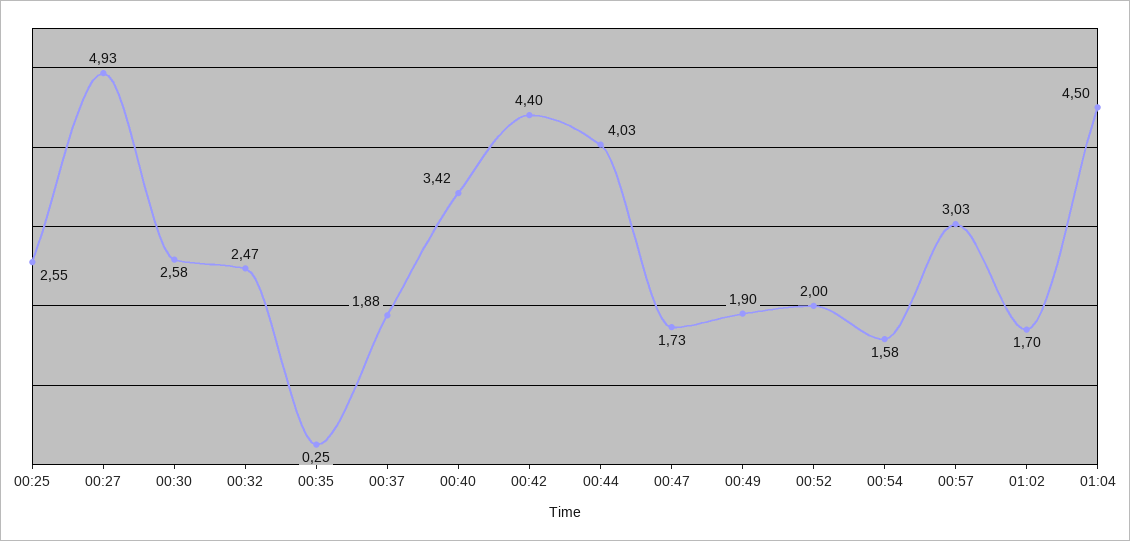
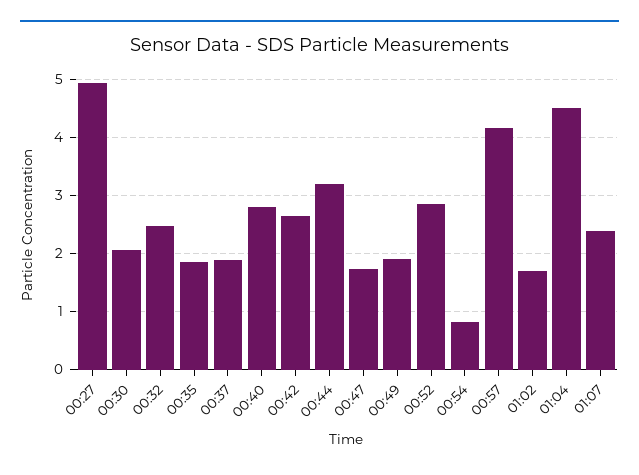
00:25: 2.55 -> none
00:30: 2.58 -> 2
00:35: 0.25 -> 1.8
00:40: 3.42 -> 2.8
00:42: 4.4 -> 2.6
00:44: 4.03 -> 3.2
00:52: 2 -> 2.8
00:54: 1.58 -> 0.8
00:57: 3.03 -> 4.2
01:07: none -> 2.4

